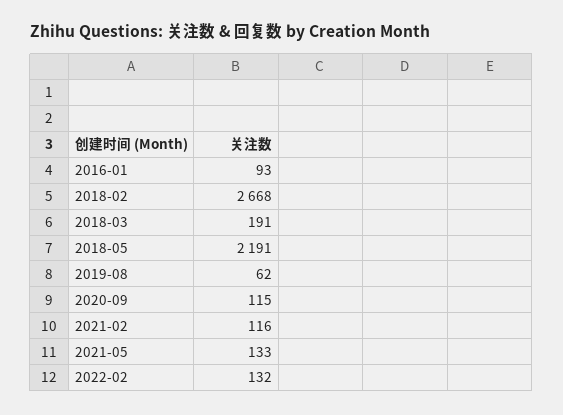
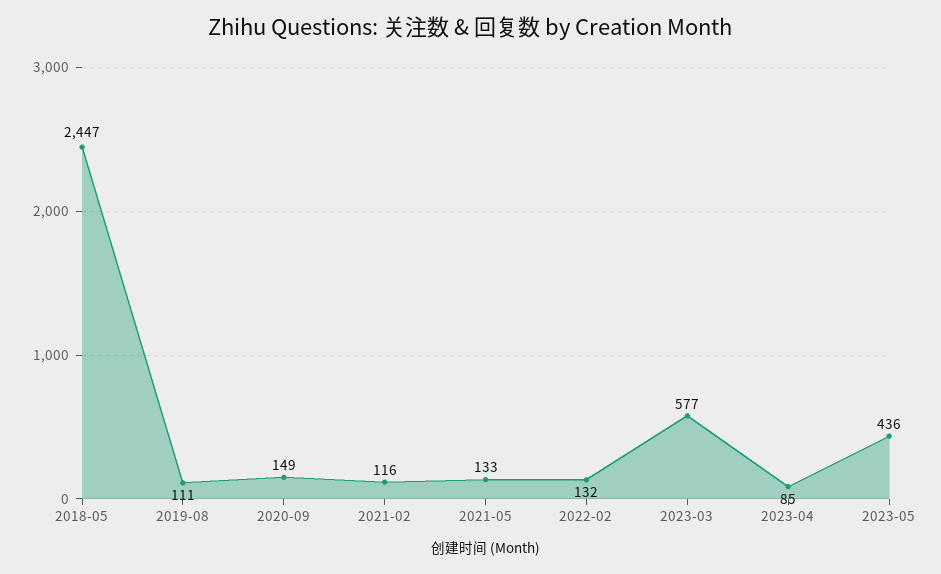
2016-01: 93 -> none
2018-02: 2668 -> none
2018-03: 191 -> none
2018-05: 2191 -> 2447
2019-08: 62 -> 111
2020-09: 115 -> 149
2023-03: none -> 577
2023-04: none -> 85
2023-05: none -> 436

